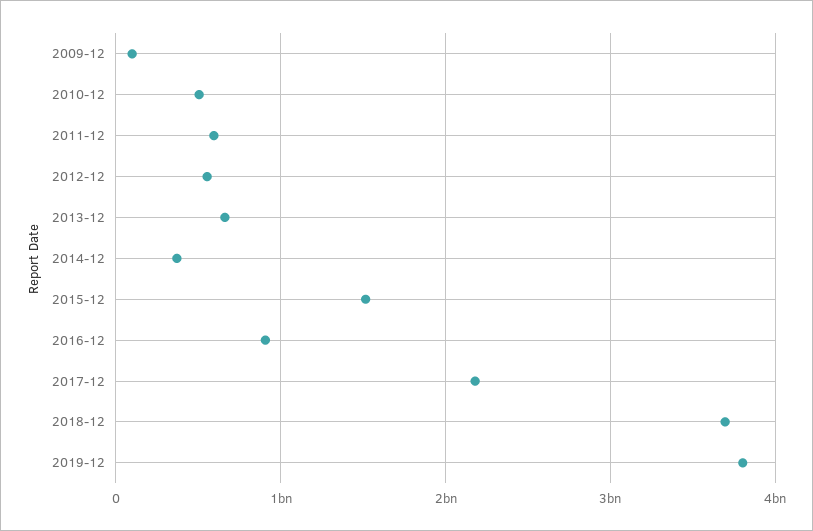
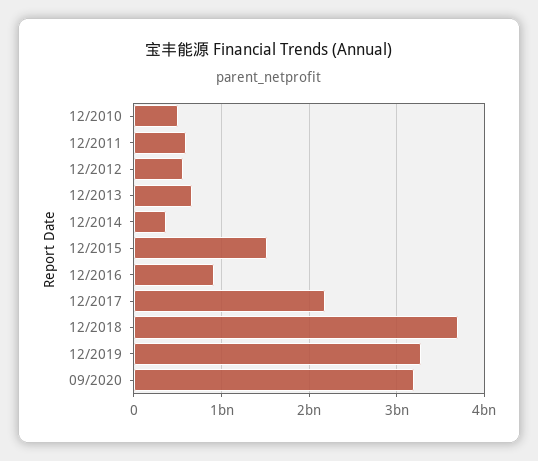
2009-12: 100000000 -> none
2019-12: 3800000000 -> 3300000000
09/2020: none -> 3200000000

